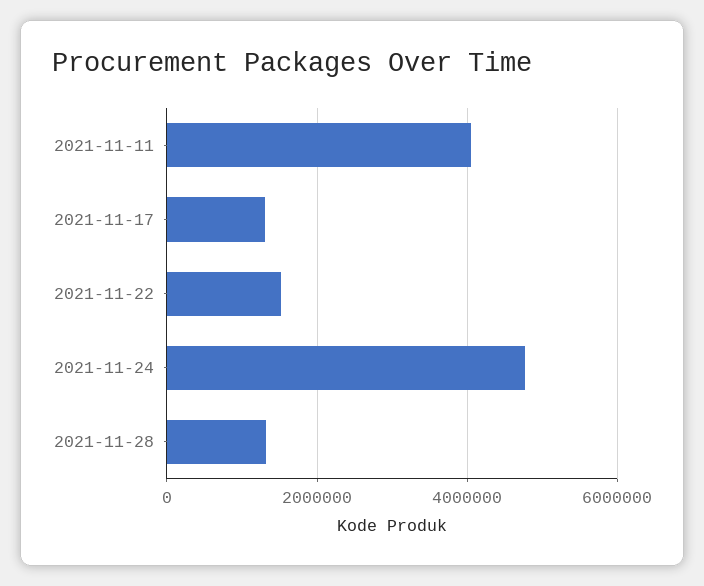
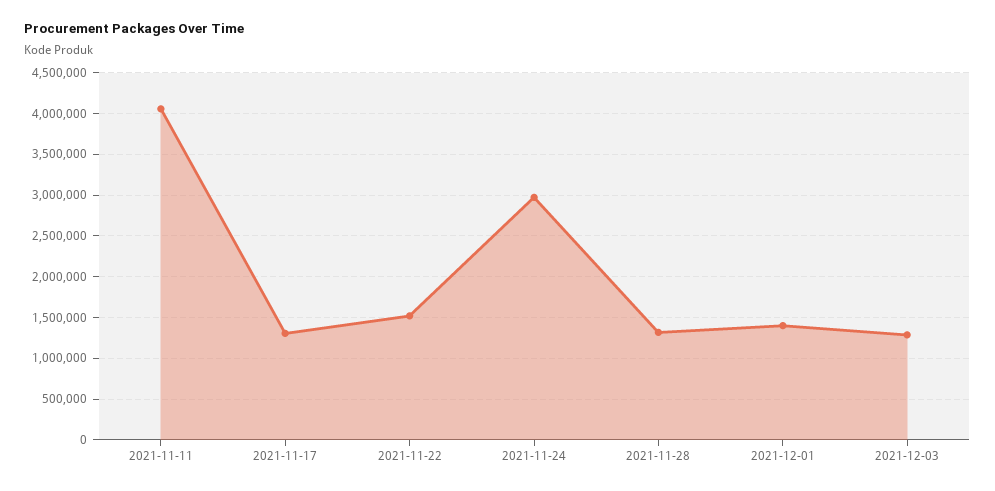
2021-11-24: 4800000 -> 3000000
2021-12-01: none -> 1400000
2021-12-03: none -> 1300000

